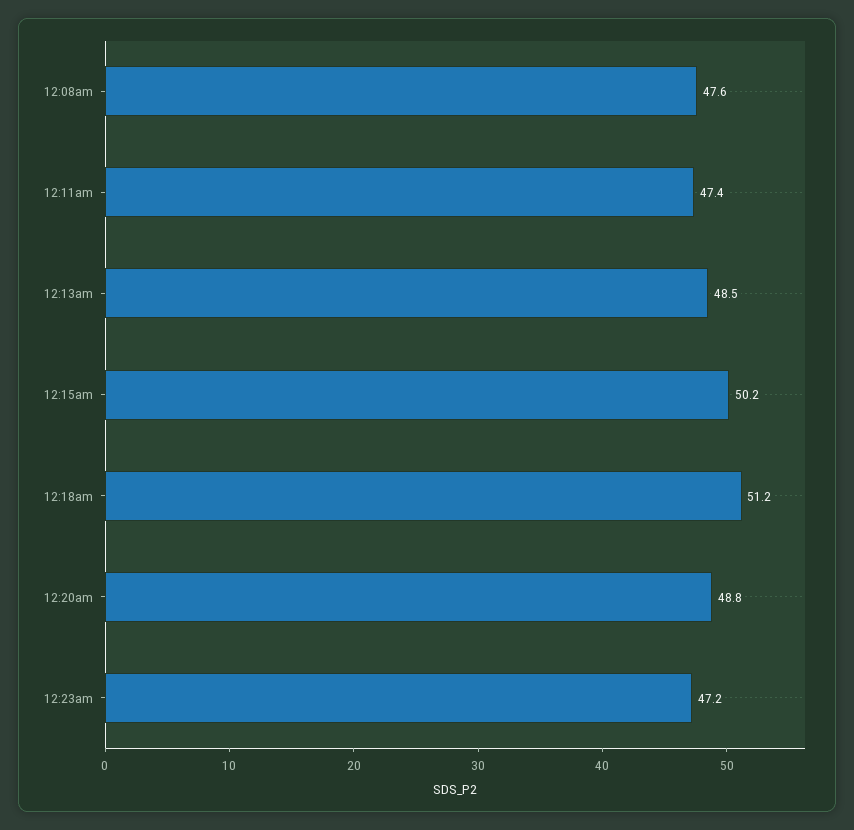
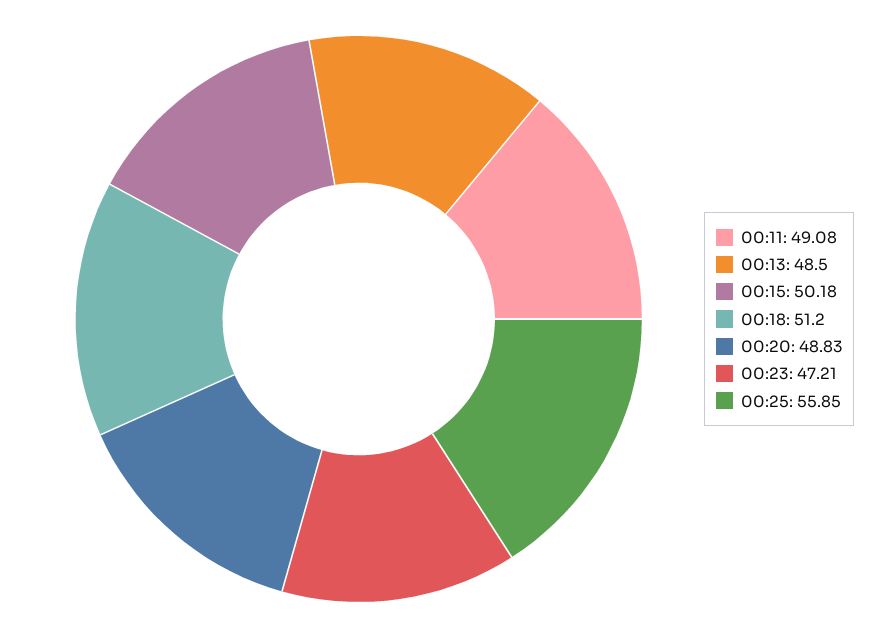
12:08am: 47.6 -> none
12:11am: 47.4 -> 49.08
00:25: none -> 55.85

